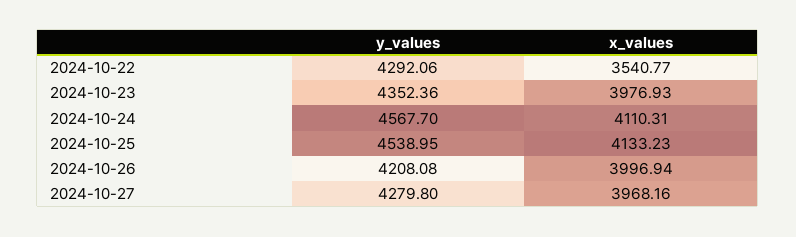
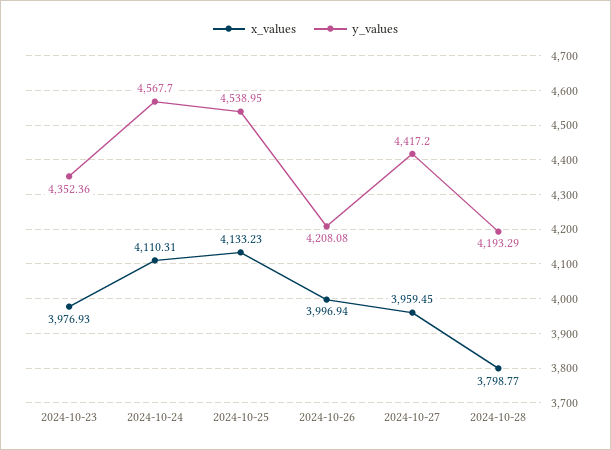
y_values, 2024-10-22: 4292.06 -> none
x_values, 2024-10-22: 3540.77 -> none
y_values, 2024-10-27: 4279.8 -> 4417.2
x_values, 2024-10-27: 3968.16 -> 3959.45
x_values, 2024-10-28: none -> 3798.77
y_values, 2024-10-28: none -> 4193.29

